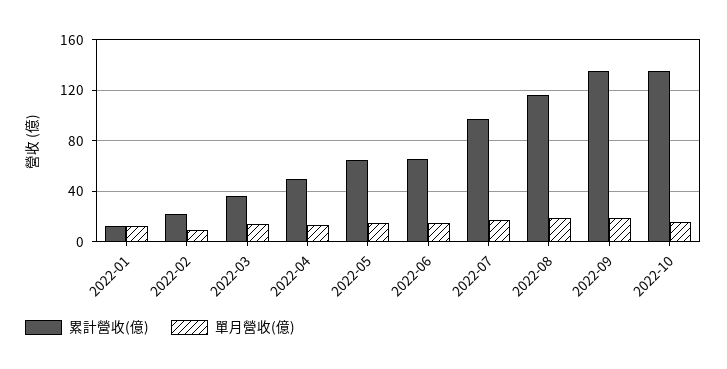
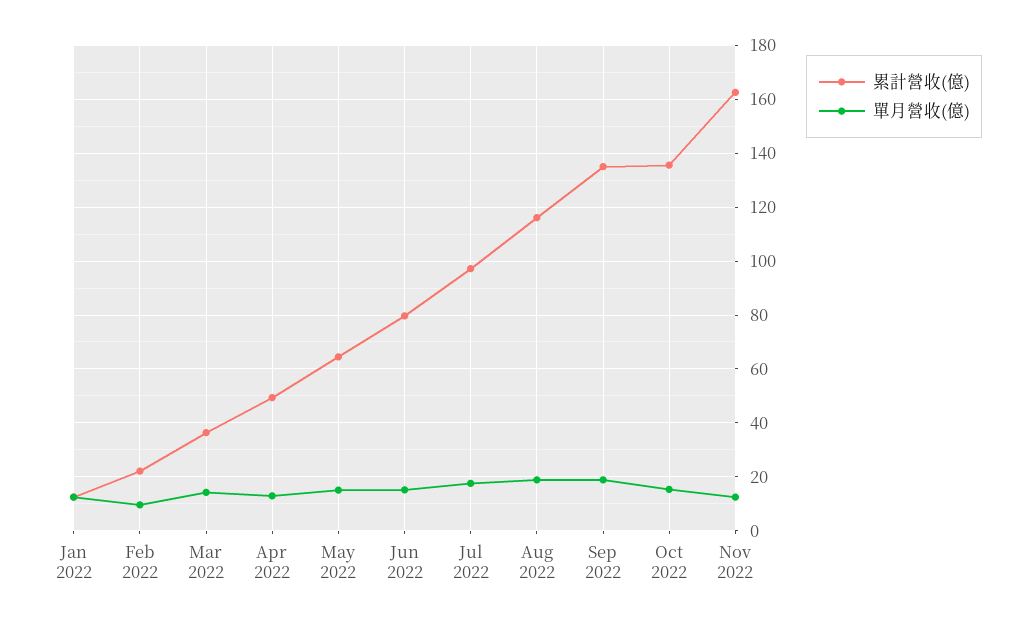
累計營收(億), 2022-06: 65 -> 80
累計營收(億), Nov 2022: none -> 162.5
單月營收(億), Nov 2022: none -> 12.5

